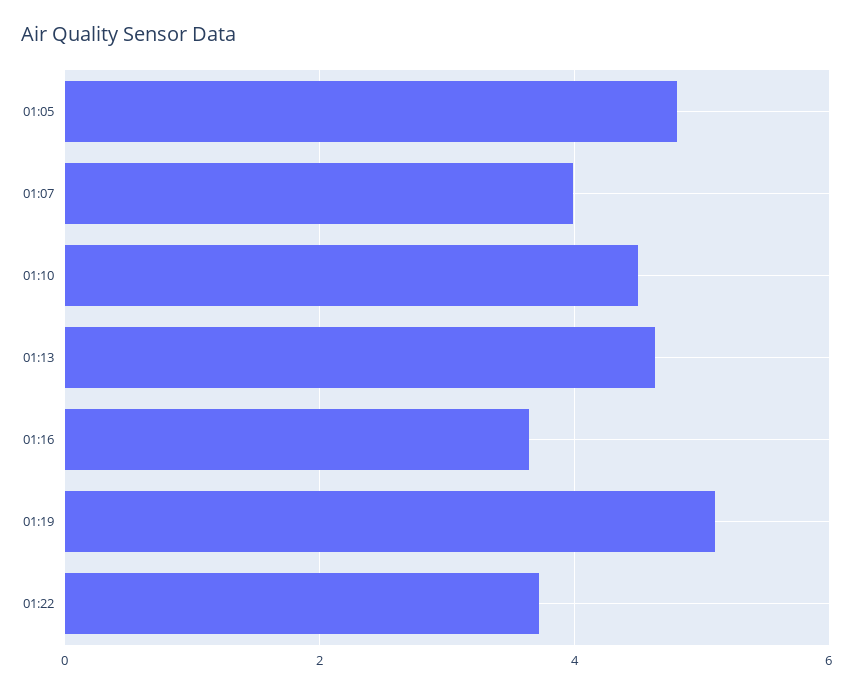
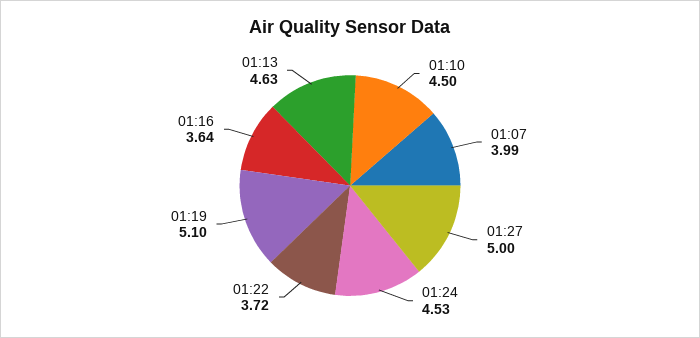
01:05: 4.8 -> none
01:27: none -> 5
01:24: none -> 4.53

